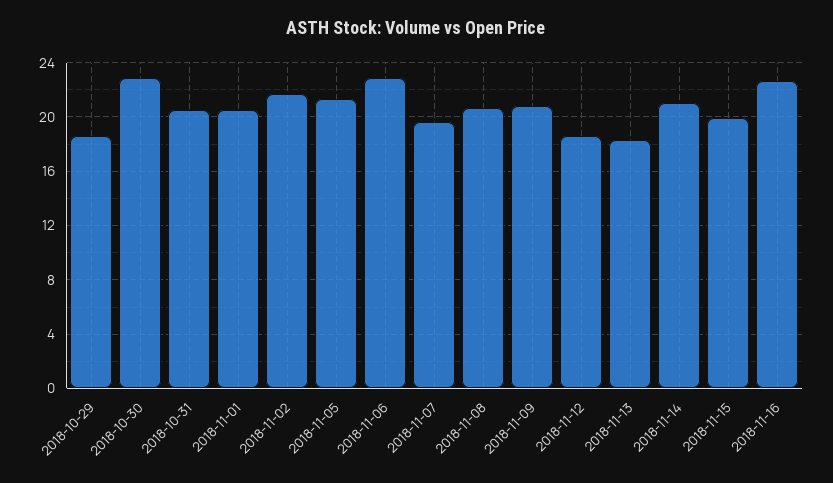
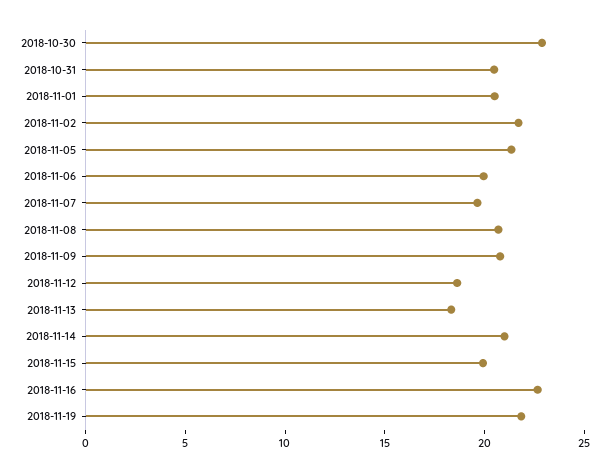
2018-10-29: 18.5 -> none
2018-11-06: 23 -> 20
2018-11-19: none -> 22

